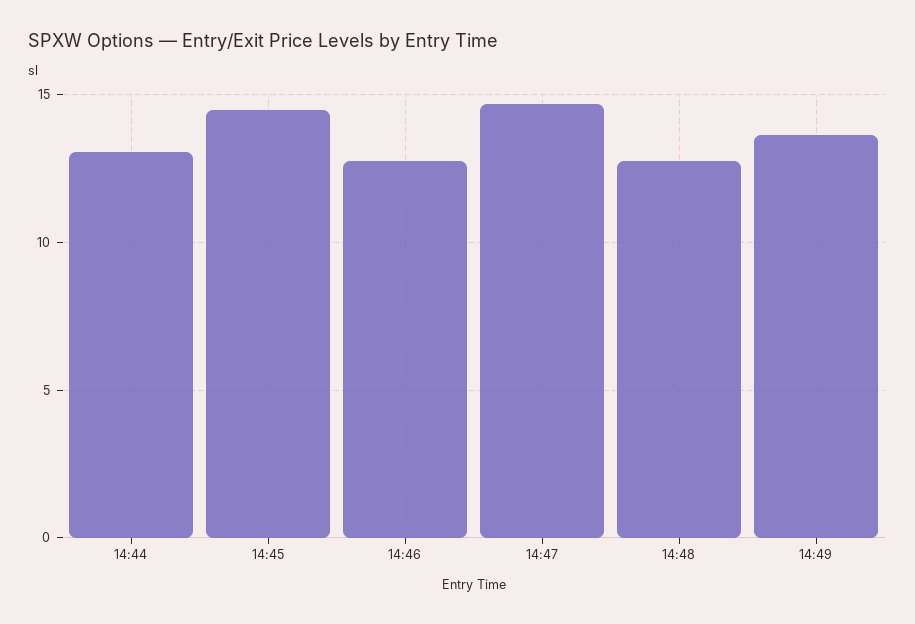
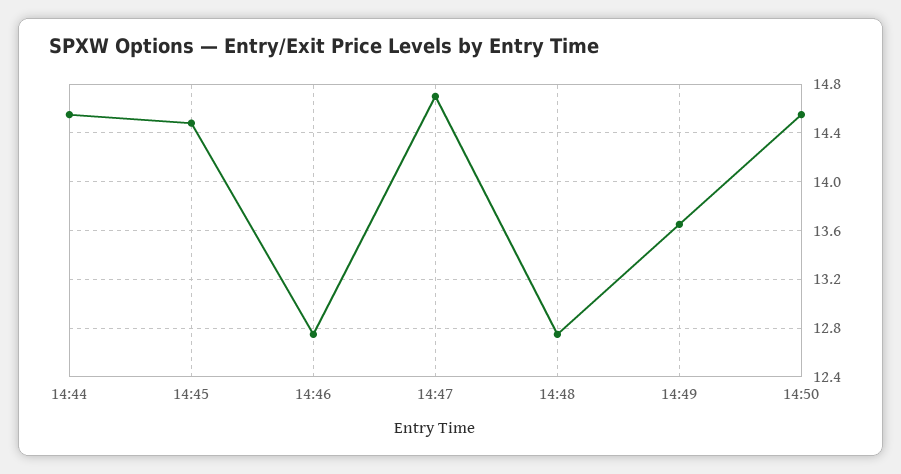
14:44: 13 -> 14.55
14:50: none -> 14.55

